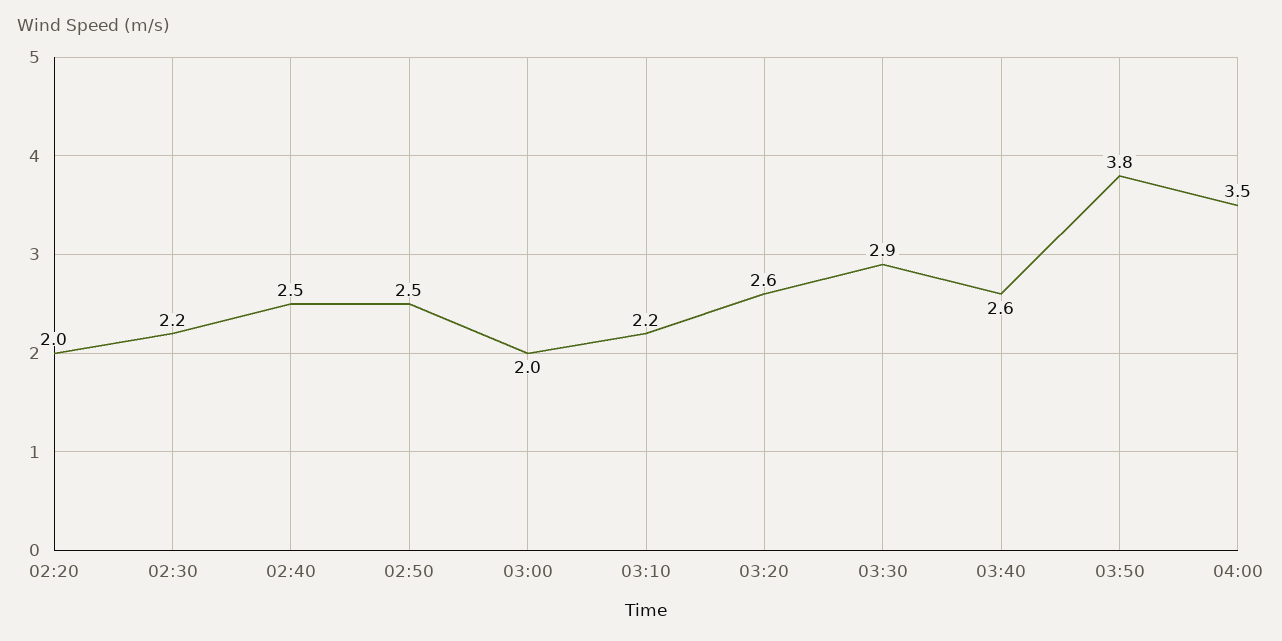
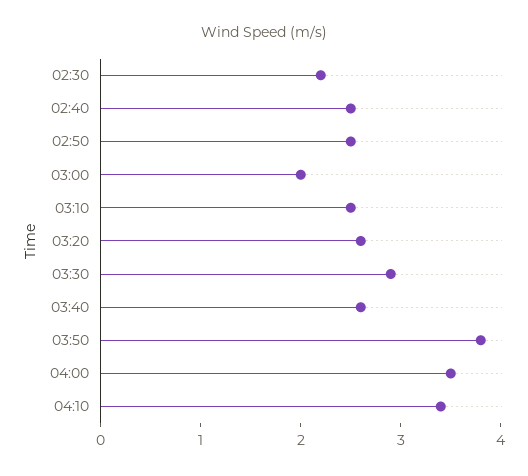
02:20: 2 -> none
03:10: 2.2 -> 2.5
04:10: none -> 3.4

